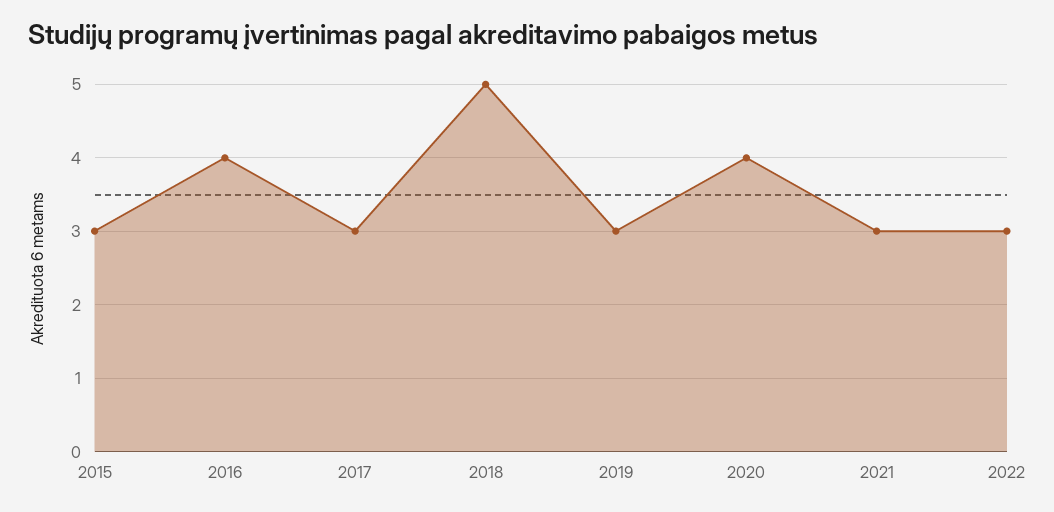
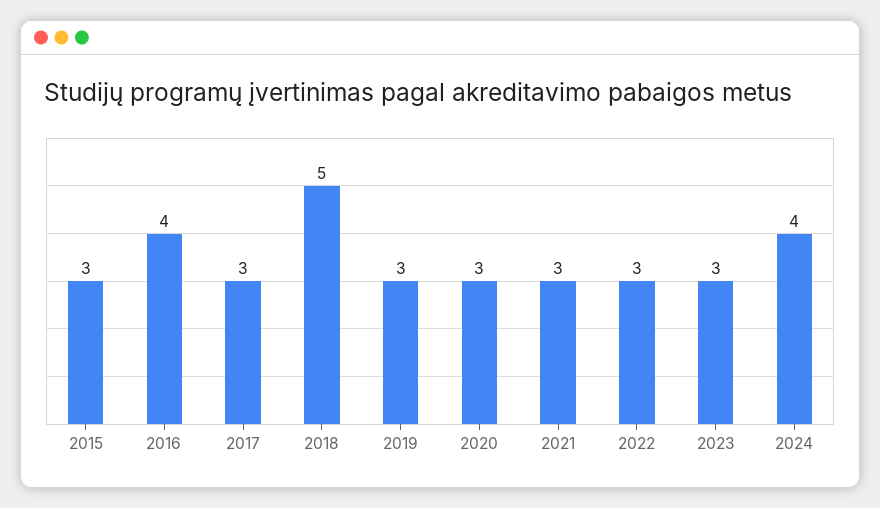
2020: 4 -> 3
2023: none -> 3
2024: none -> 4

